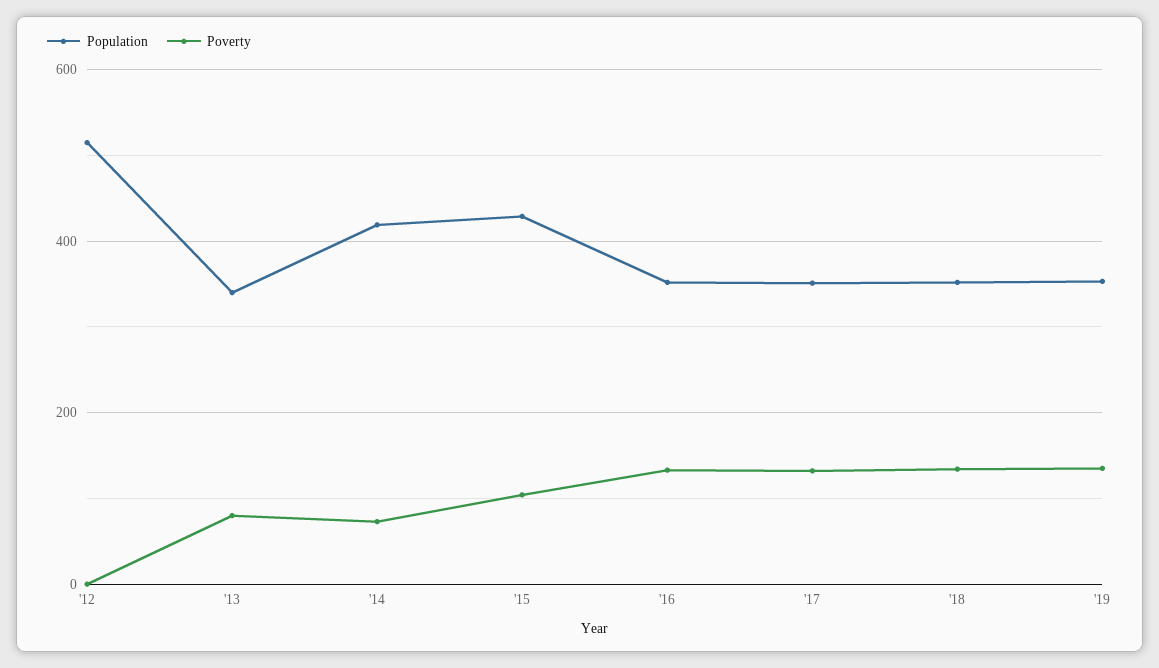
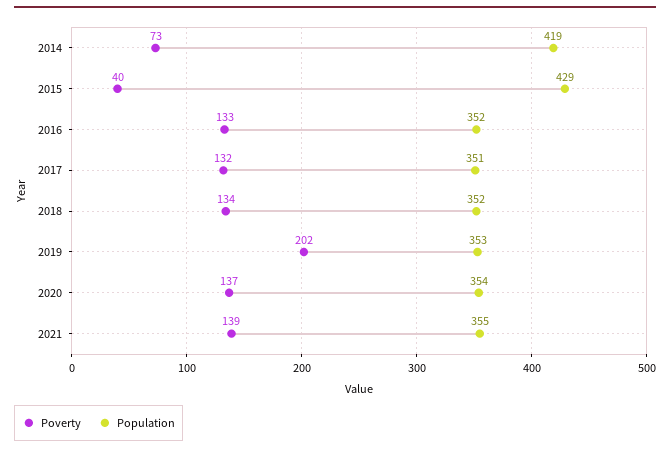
Population, '12: 520 -> none
Poverty, '12: 0 -> none
Population, '13: 340 -> none
Poverty, '13: 80 -> none
Poverty, '15: 100 -> 40
Poverty, '19: 140 -> 202
Poverty, 2020: none -> 137
Population, 2020: none -> 354
Poverty, 2021: none -> 139
Population, 2021: none -> 355

